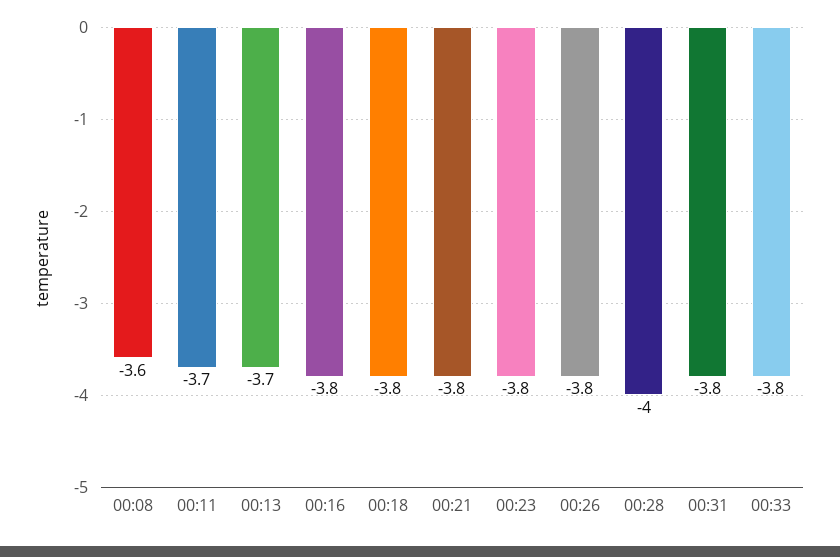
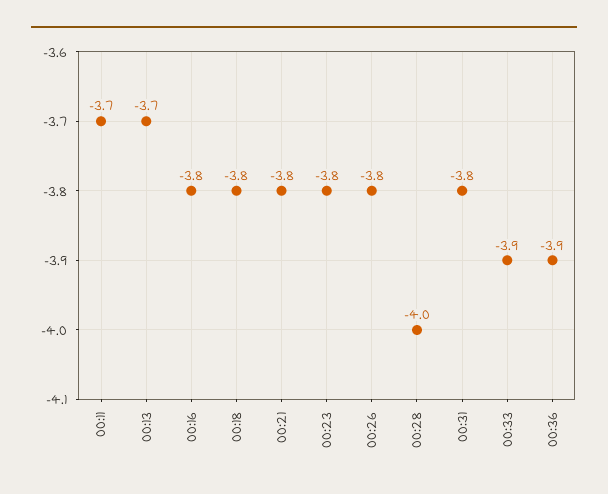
00:08: -3.6 -> none
00:33: -3.8 -> -3.9
00:36: none -> -3.9

